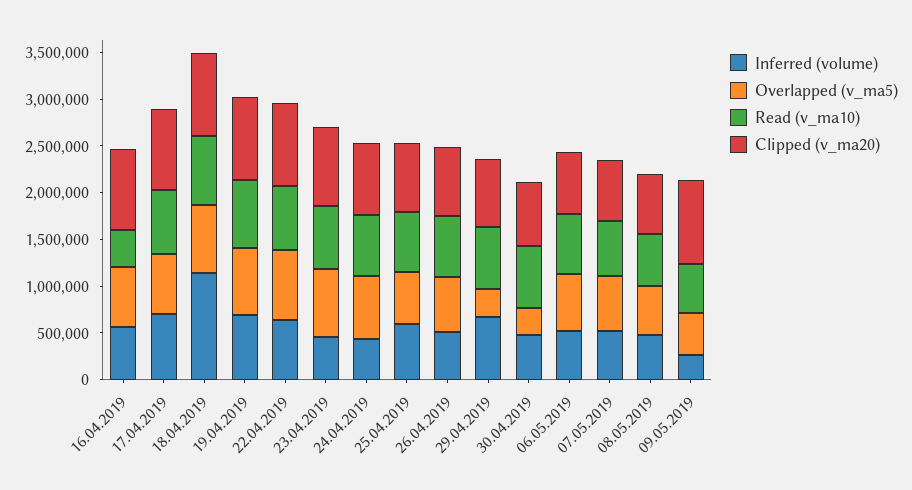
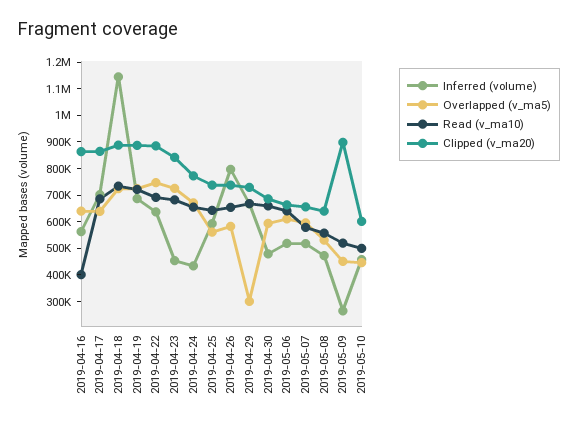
Inferred (volume), 26.04.2019: 500000 -> 800000
Overlapped (v_ma5), 30.04.2019: 300000 -> 600000
Inferred (volume), 2019-05-10: none -> 450000
Overlapped (v_ma5), 2019-05-10: none -> 450000
Read (v_ma10), 2019-05-10: none -> 500000
Clipped (v_ma20), 2019-05-10: none -> 600000

